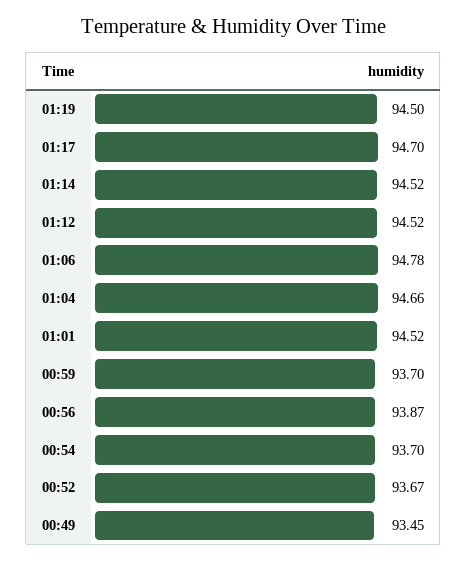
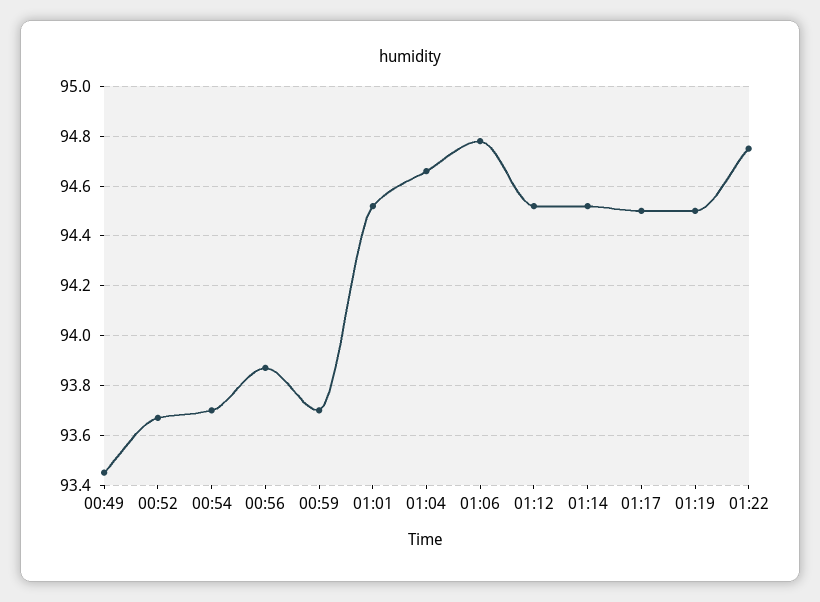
01:17: 94.7 -> 94.5
01:22: none -> 94.75

